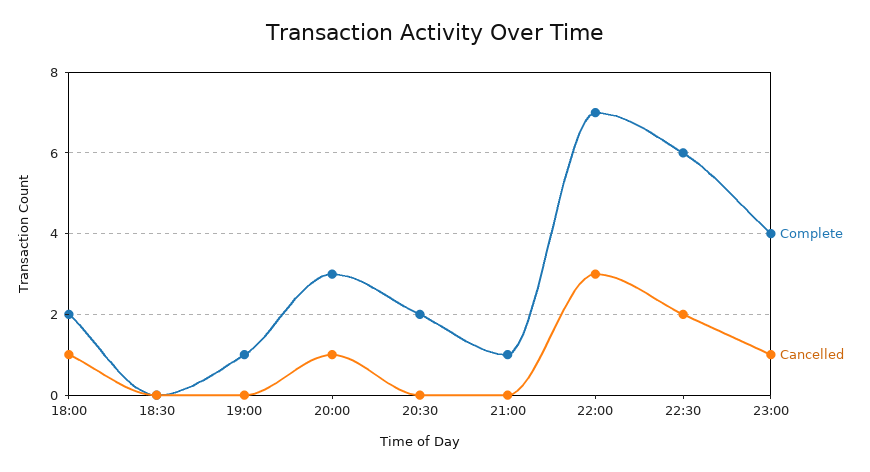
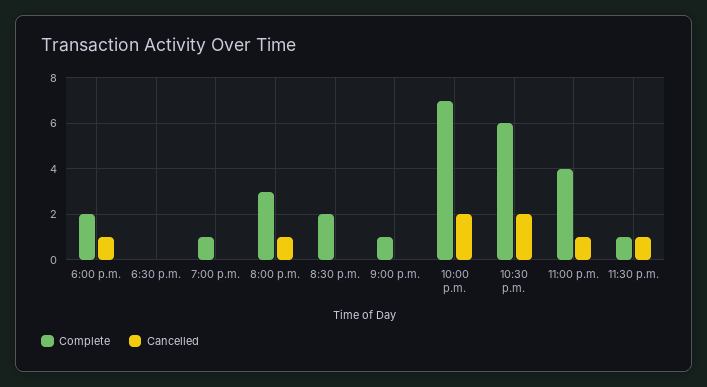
Cancelled, 22:00: 3 -> 2
Complete, 11:30 p.m.: none -> 1
Cancelled, 11:30 p.m.: none -> 1

